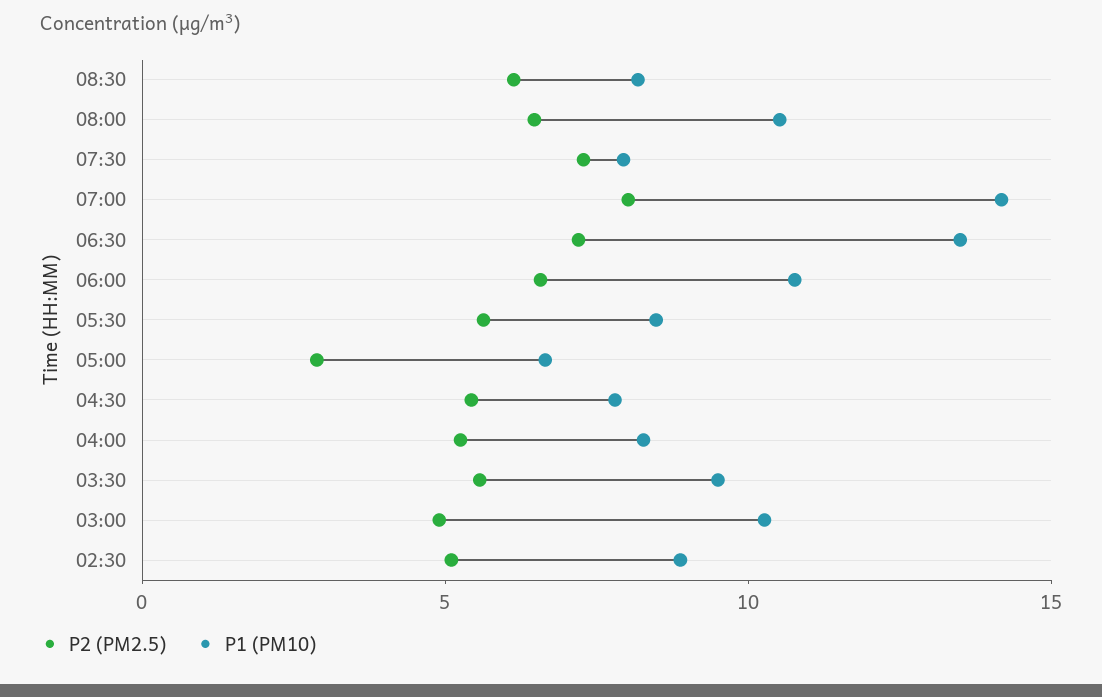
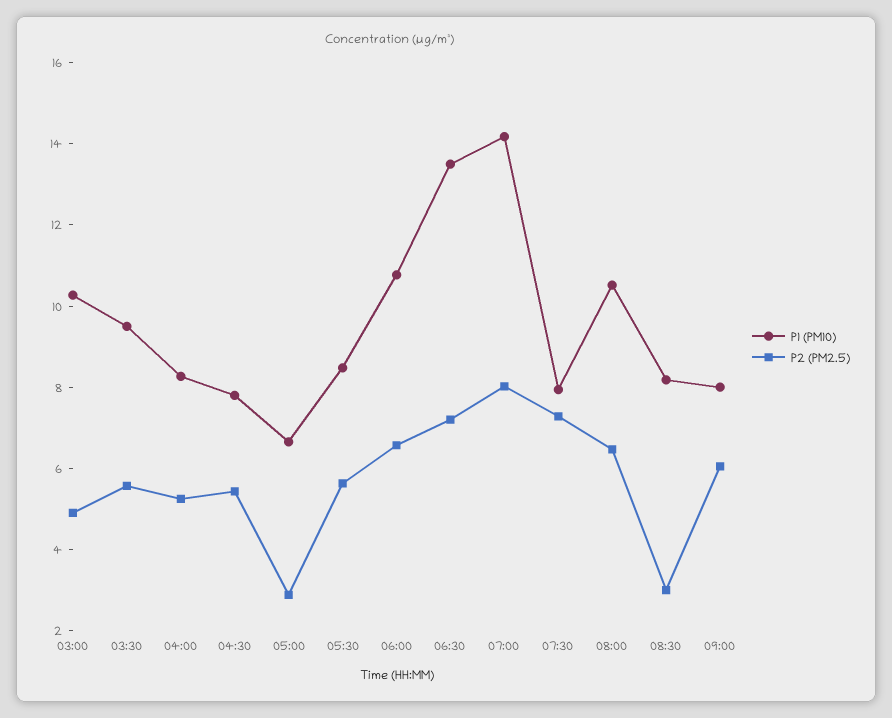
P2 (PM2.5), 08:30: 6 -> 3
P2 (PM2.5), 02:30: 5 -> none
P1 (PM10), 02:30: 9 -> none
P1 (PM10), 09:00: none -> 8
P2 (PM2.5), 09:00: none -> 6

